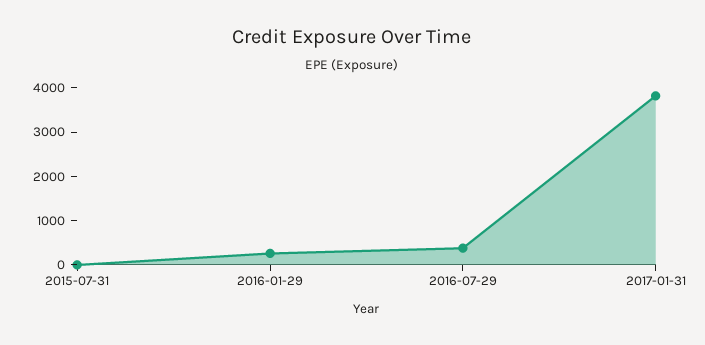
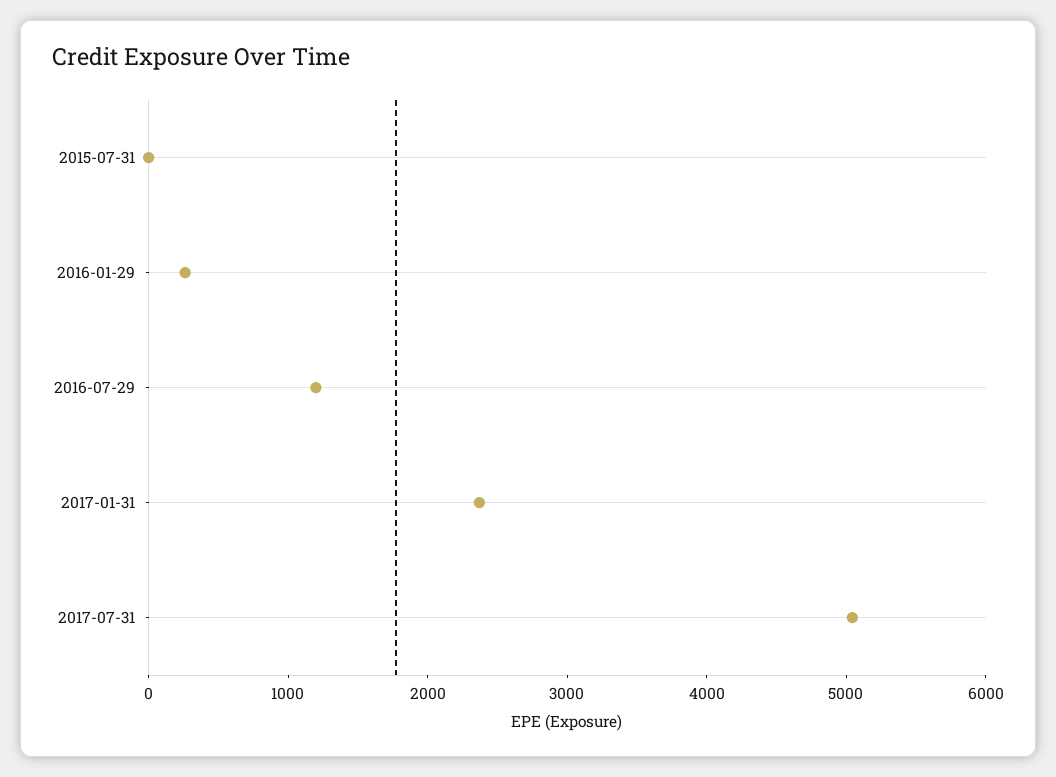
2016-07-29: 400 -> 1200
2017-01-31: 3800 -> 2400
2017-07-31: none -> 5000

